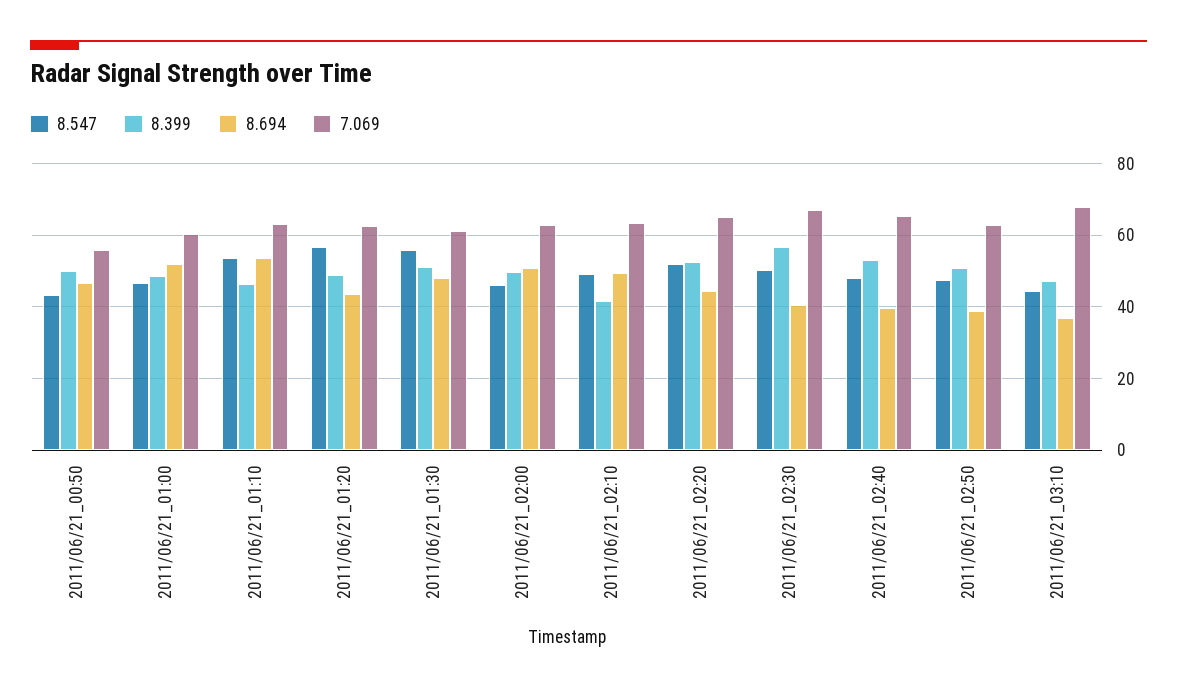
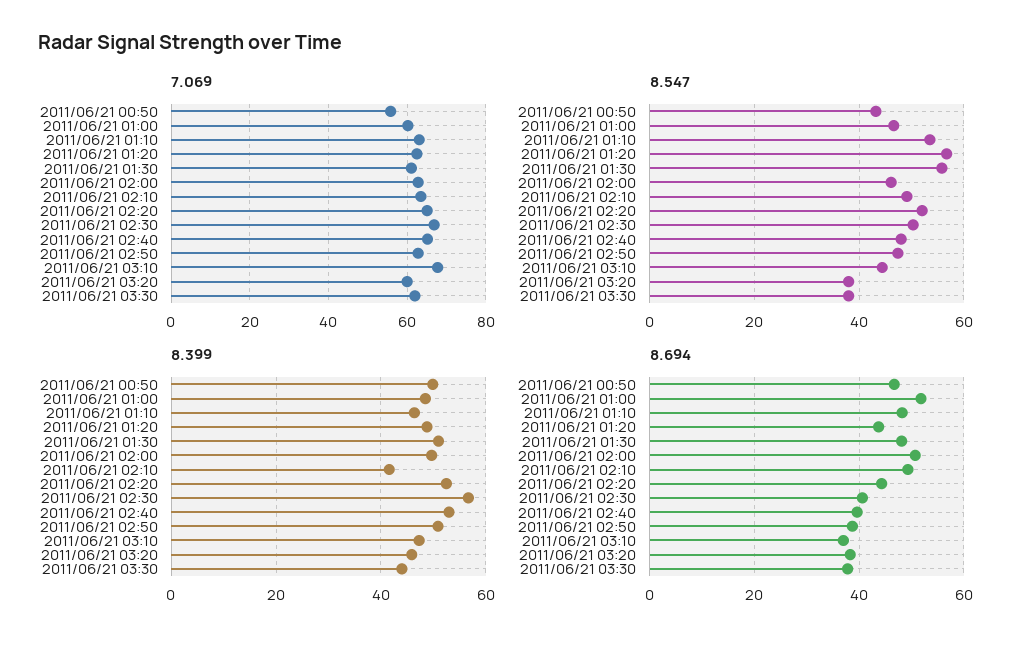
8.694, 2011/06/21_01:10: 54 -> 48
7.069, 2011/06/21 03:20: none -> 60
7.069, 2011/06/21 03:30: none -> 62
8.547, 2011/06/21 03:20: none -> 38
8.547, 2011/06/21 03:30: none -> 38
8.399, 2011/06/21 03:20: none -> 46
8.399, 2011/06/21 03:30: none -> 44
8.694, 2011/06/21 03:20: none -> 38
8.694, 2011/06/21 03:30: none -> 38

